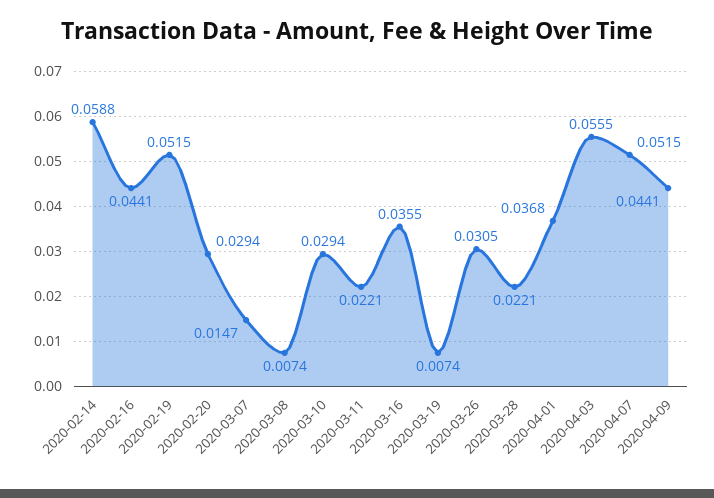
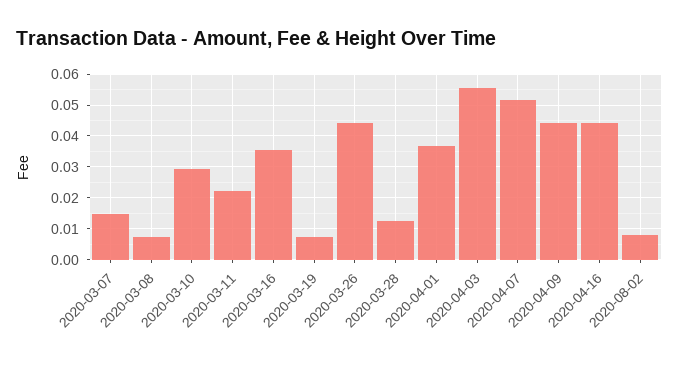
2020-02-14: 0.0588 -> none
2020-02-16: 0.0441 -> none
2020-02-19: 0.0515 -> none
2020-02-20: 0.0294 -> none
2020-03-26: 0.0305 -> 0.044
2020-03-28: 0.0221 -> 0.012
2020-04-16: none -> 0.044
2020-08-02: none -> 0.008

